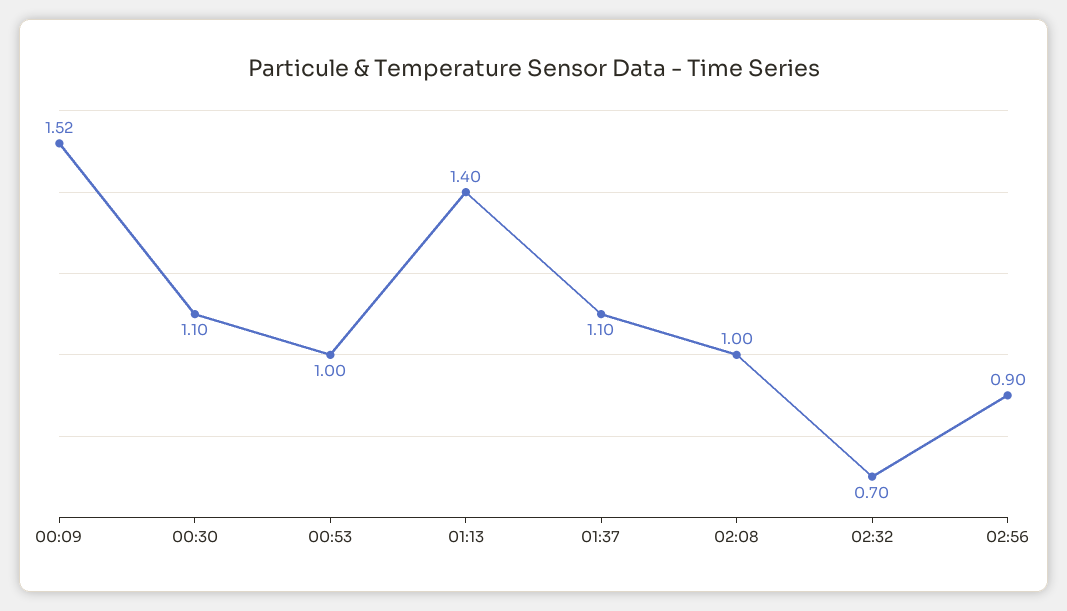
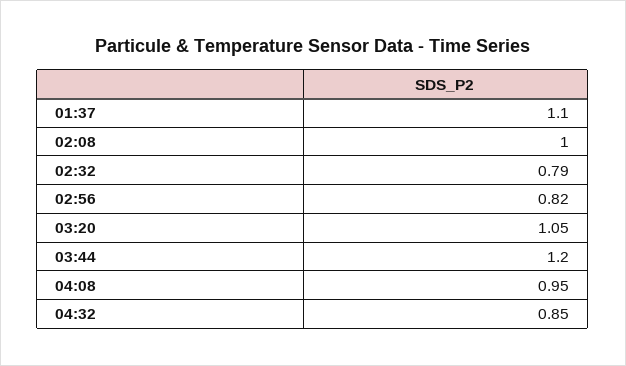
00:09: 1.52 -> none
00:30: 1.1 -> none
00:53: 1 -> none
01:13: 1.4 -> none
02:32: 0.7 -> 0.79
02:56: 0.9 -> 0.82
03:20: none -> 1.05
03:44: none -> 1.2
04:08: none -> 0.95
04:32: none -> 0.85

